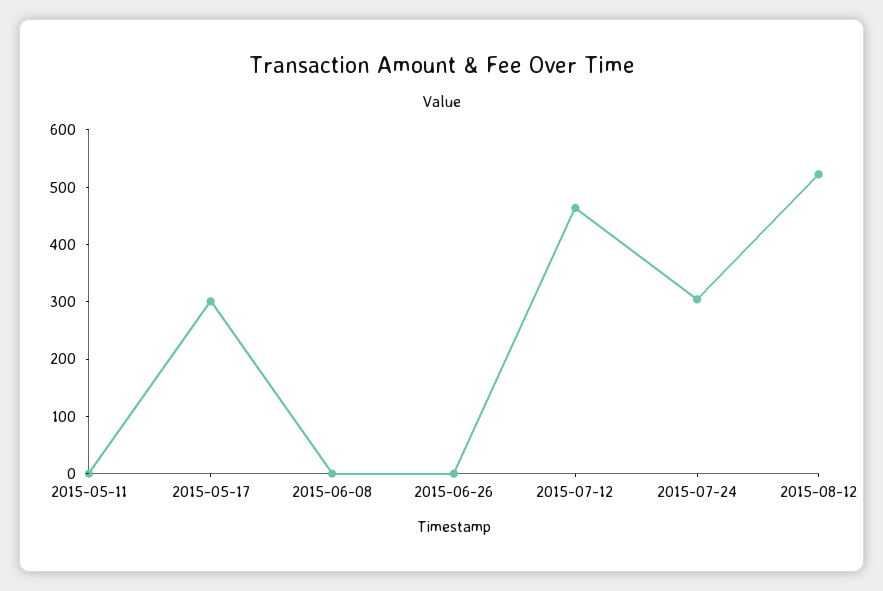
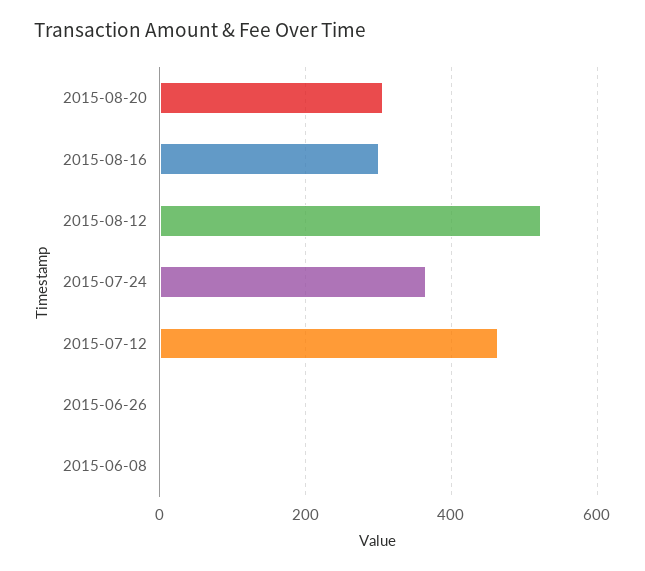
2015-05-11: 0 -> none
2015-05-17: 300 -> none
2015-07-24: 300 -> 360
2015-08-20: none -> 300
2015-08-16: none -> 300

